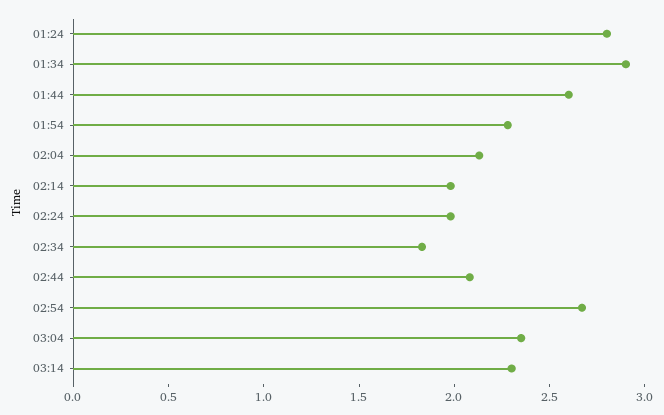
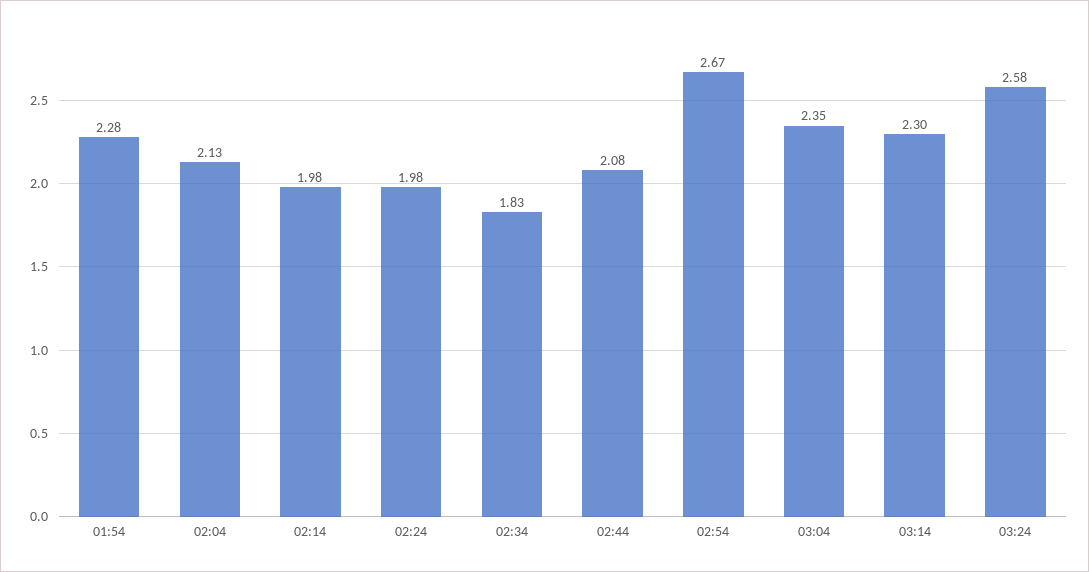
01:24: 2.8 -> none
01:34: 2.9 -> none
01:44: 2.6 -> none
03:24: none -> 2.58

